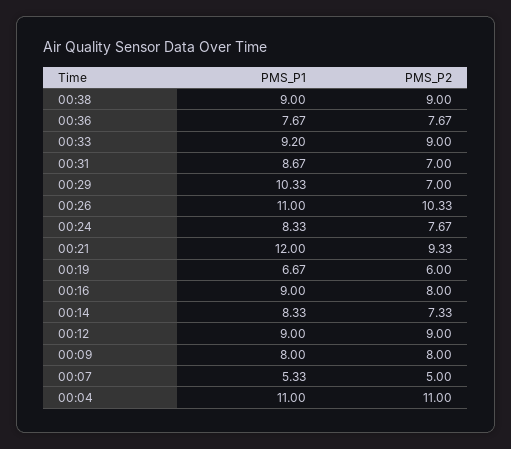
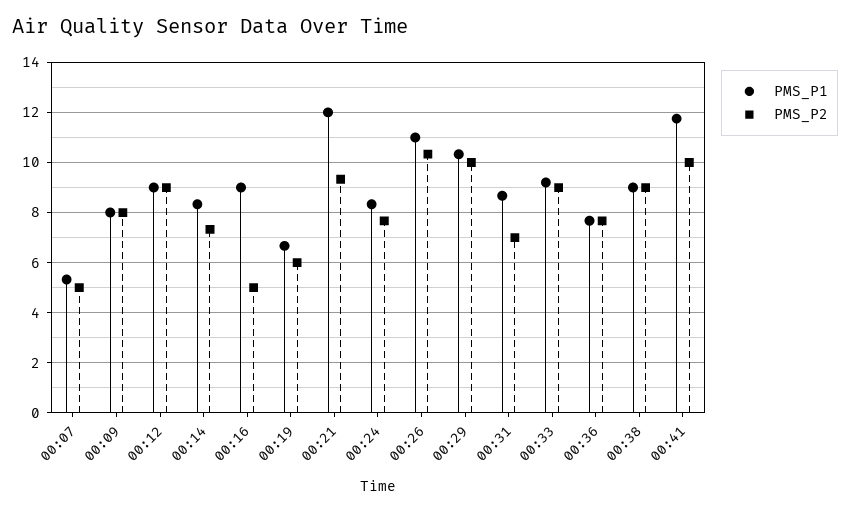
PMS_P2, 00:29: 7 -> 10
PMS_P2, 00:16: 8 -> 5
PMS_P1, 00:04: 11 -> none
PMS_P2, 00:04: 11 -> none
PMS_P1, 00:41: none -> 11.75
PMS_P2, 00:41: none -> 10

